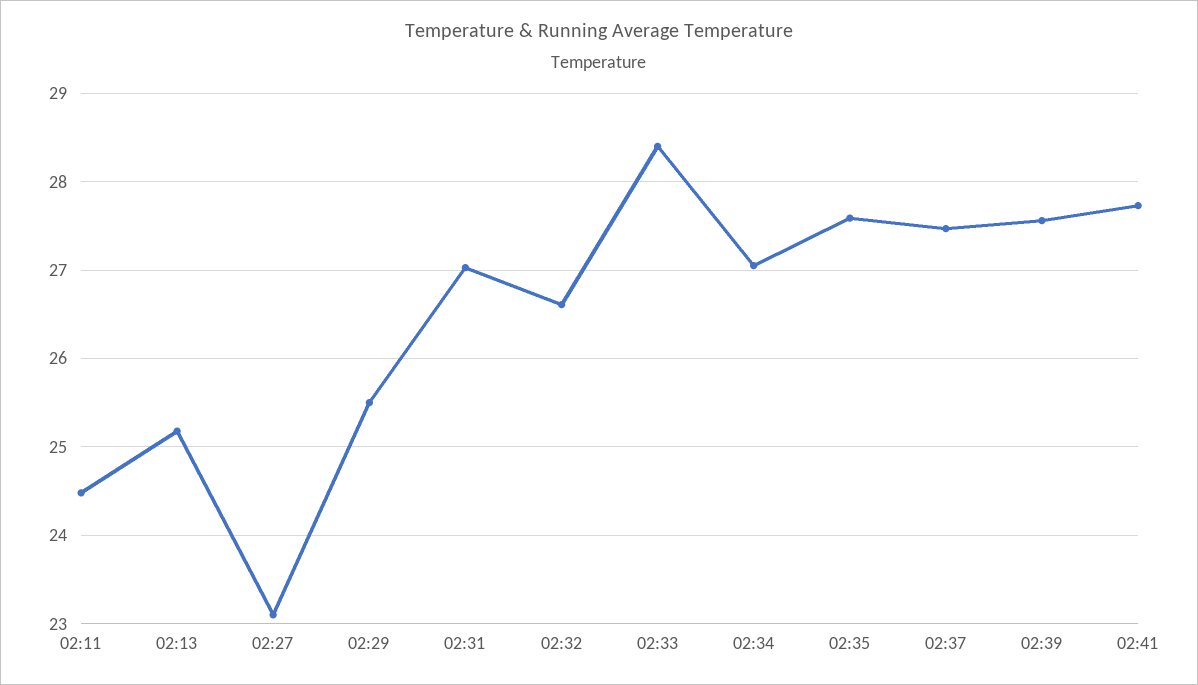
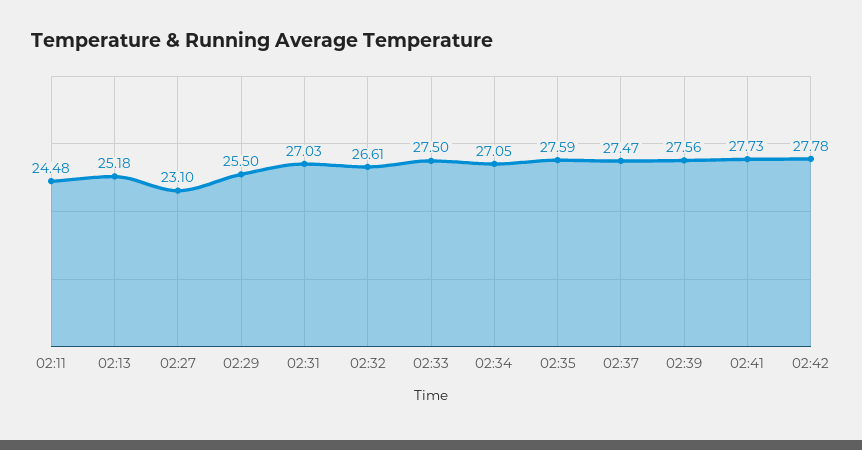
02:33: 28.4 -> 27.5
02:42: none -> 27.78

